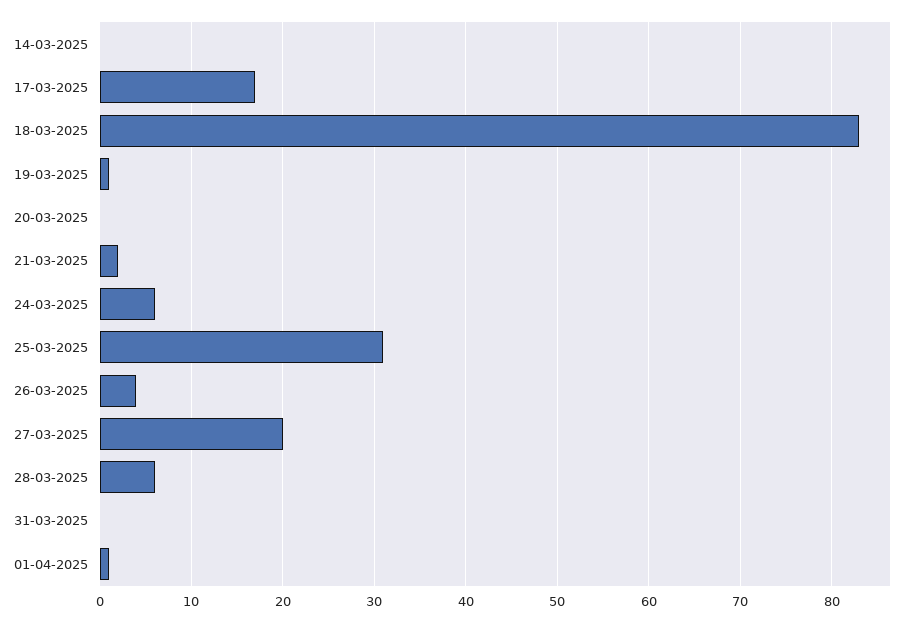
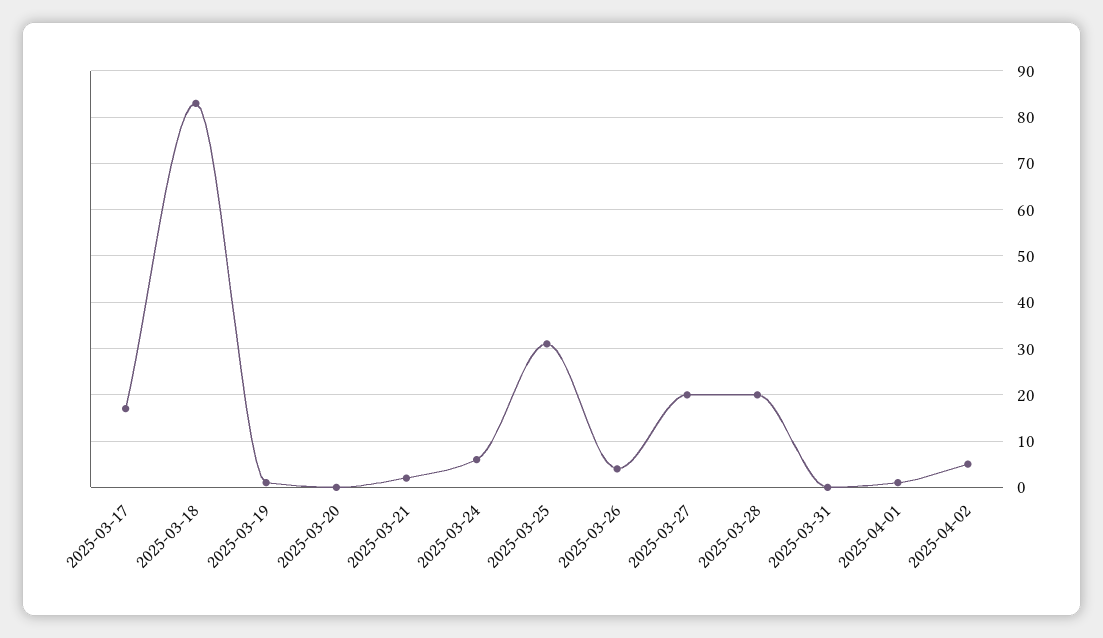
14-03-2025: 0 -> none
28-03-2025: 6 -> 20
2025-04-02: none -> 5

